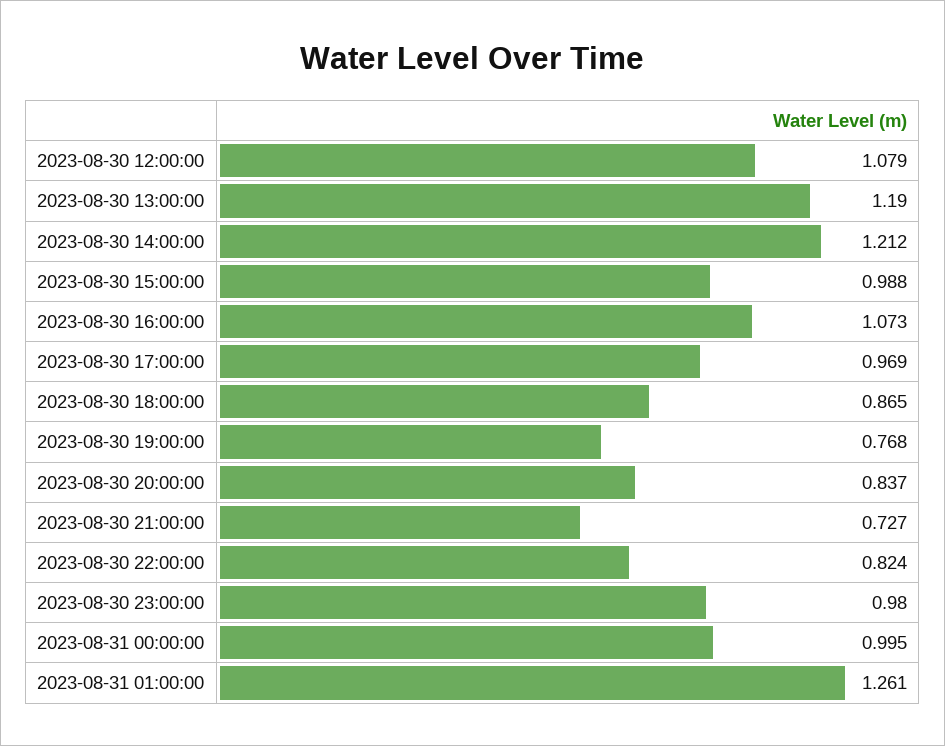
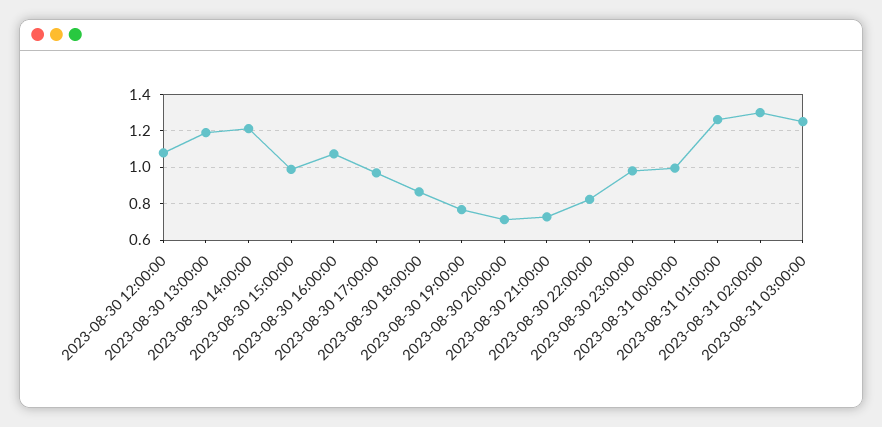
2023-08-30 20:00:00: 0.837 -> 0.7
2023-08-31 02:00:00: none -> 1.3
2023-08-31 03:00:00: none -> 1.25

